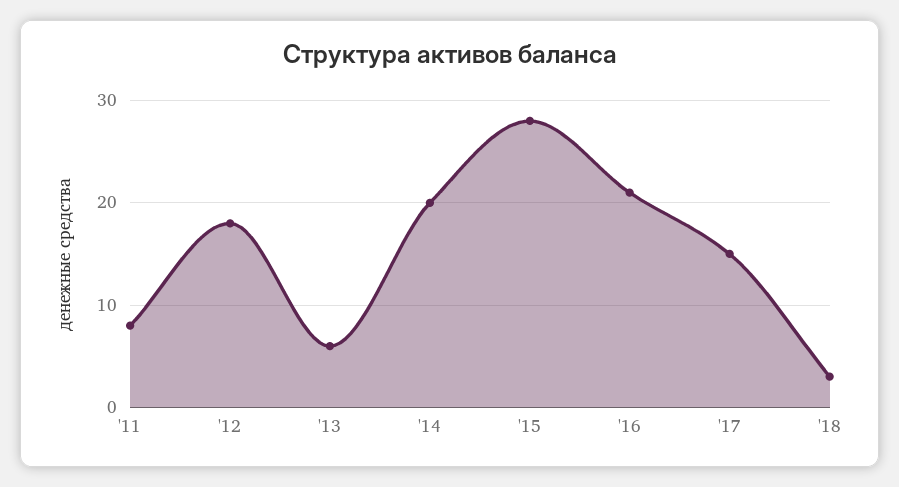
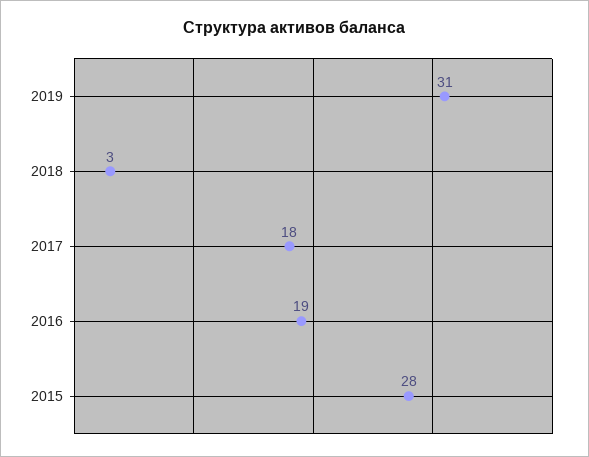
'11: 8 -> none
'12: 18 -> none
'13: 6 -> none
'14: 20 -> none
'16: 21 -> 19
'17: 15 -> 18
2019: none -> 31

